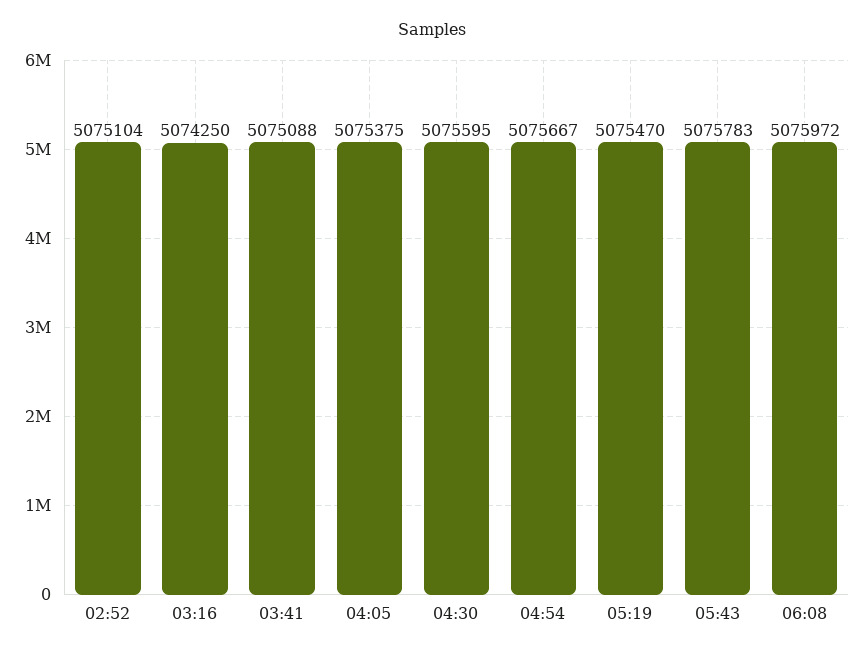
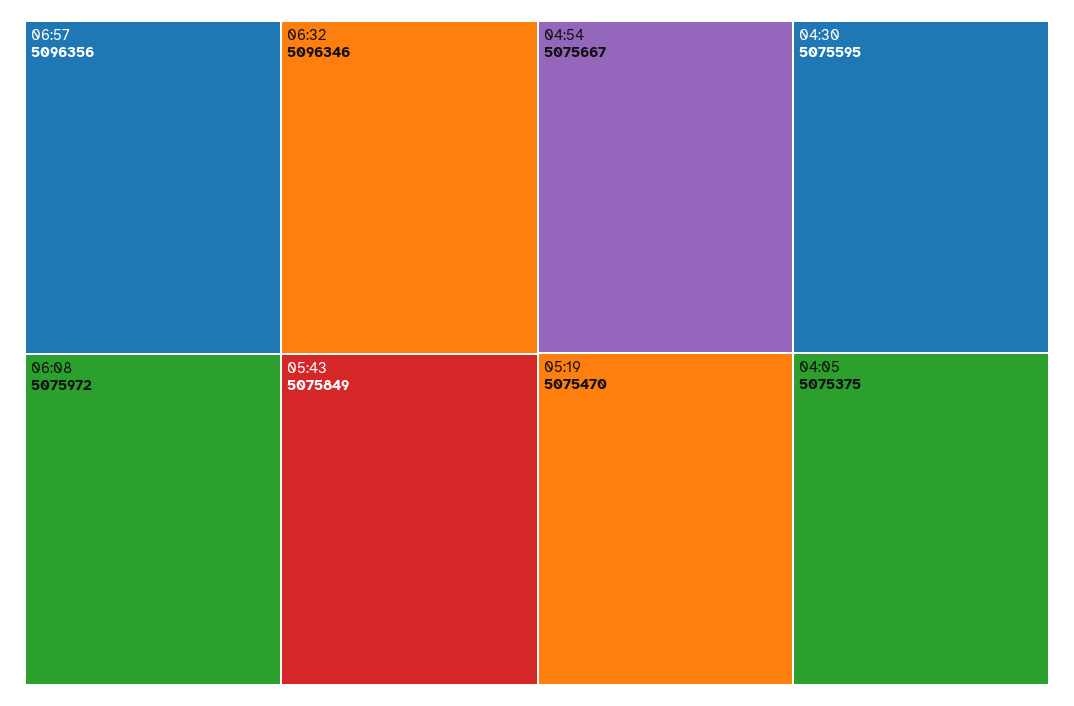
02:52: 5075104 -> none
03:16: 5074250 -> none
03:41: 5075088 -> none
05:43: 5075783 -> 5075849
06:57: none -> 5096356
06:32: none -> 5096346

